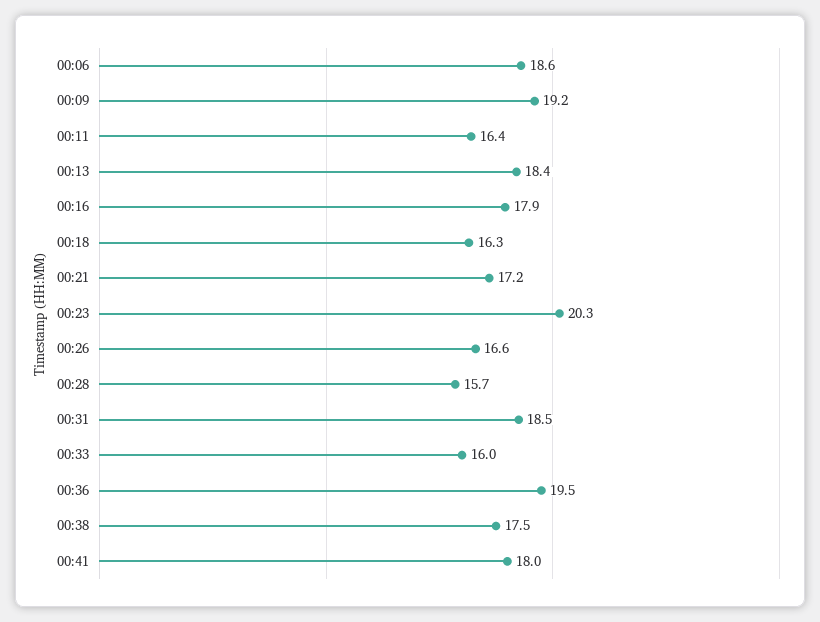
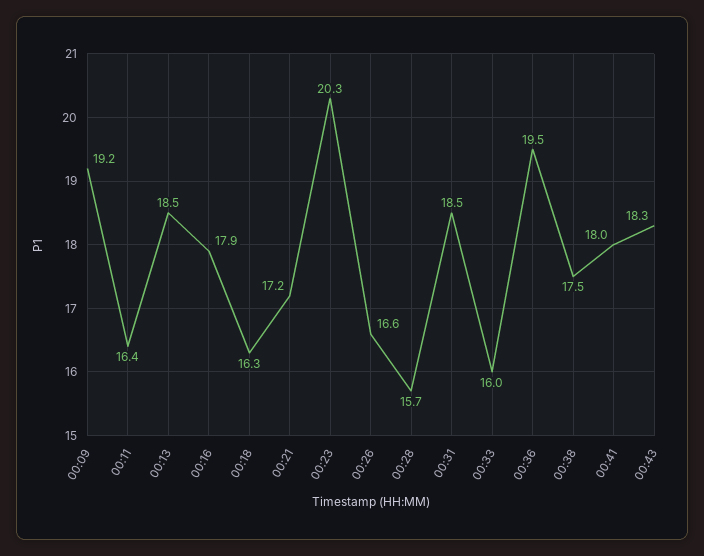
00:06: 18.6 -> none
00:13: 18.4 -> 18.5
00:43: none -> 18.3

